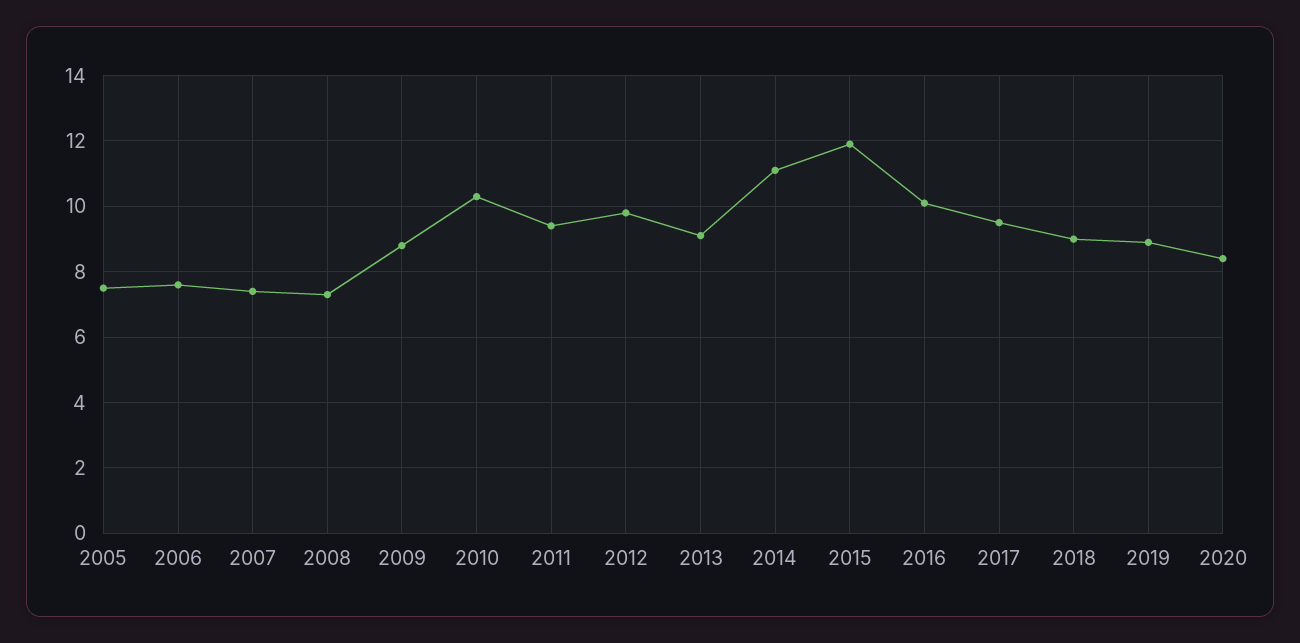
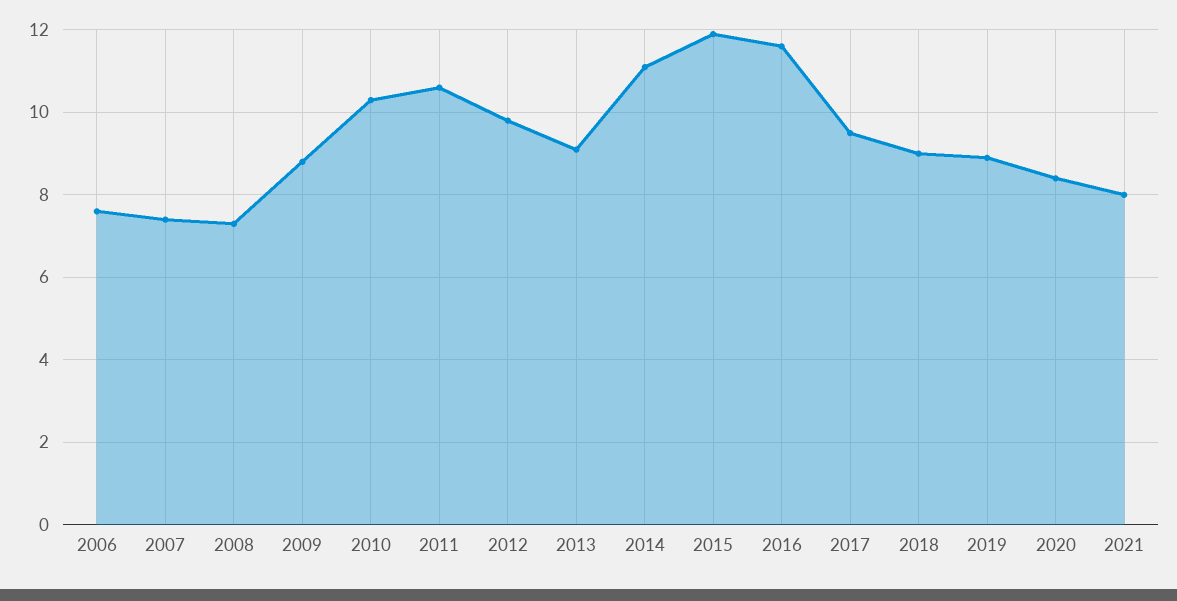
2005: 7.5 -> none
2011: 9.5 -> 10.5
2016: 10 -> 11.5
2021: none -> 8

